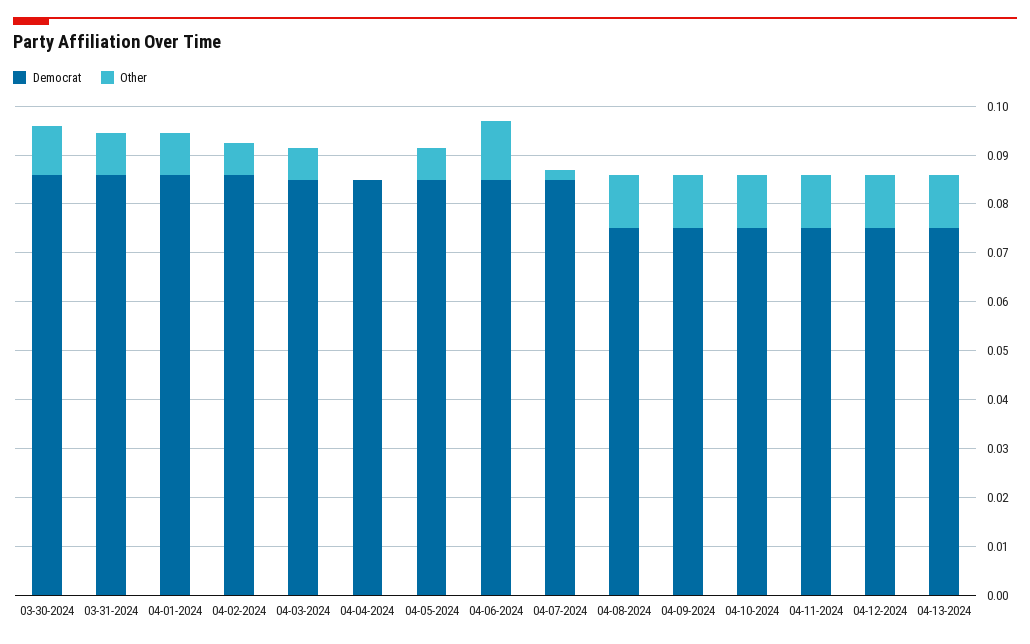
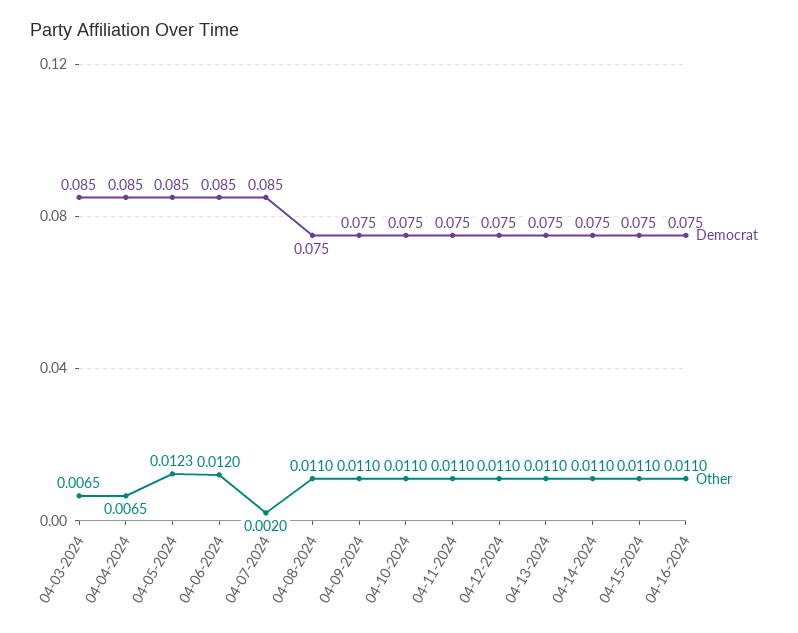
Democrat, 03-30-2024: 0.086 -> none
Other, 03-30-2024: 0.01 -> none
Democrat, 03-31-2024: 0.086 -> none
Other, 03-31-2024: 0.008 -> none
Democrat, 04-01-2024: 0.086 -> none
Other, 04-01-2024: 0.008 -> none
Democrat, 04-02-2024: 0.086 -> none
Other, 04-02-2024: 0.006 -> none
Other, 04-04-2024: 0 -> 0.0065
Other, 04-05-2024: 0.006 -> 0.0123
Democrat, 04-14-2024: none -> 0.075
Other, 04-14-2024: none -> 0.011
Democrat, 04-15-2024: none -> 0.075
Other, 04-15-2024: none -> 0.011
Democrat, 04-16-2024: none -> 0.075
Other, 04-16-2024: none -> 0.011

